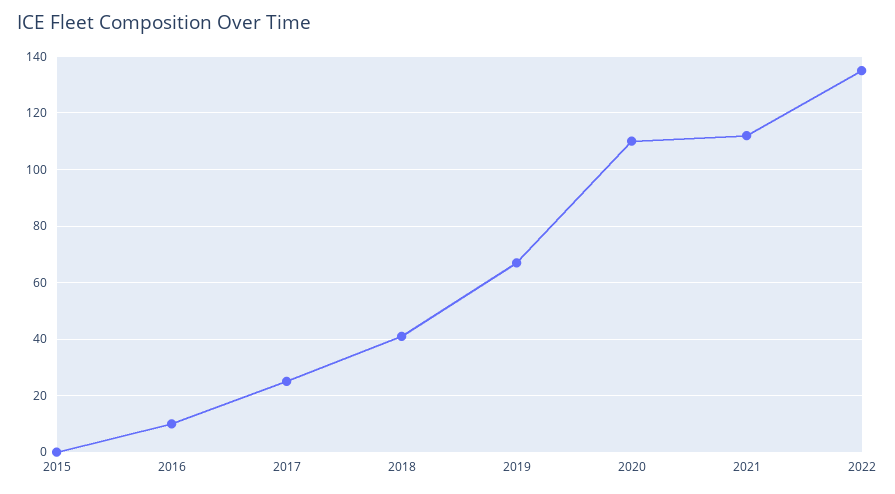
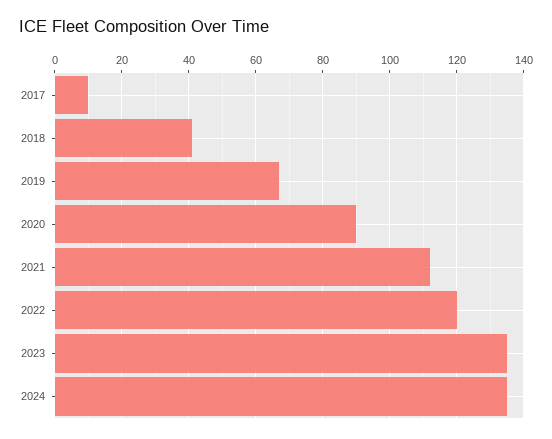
2015: 0 -> none
2016: 10 -> none
2017: 25 -> 10
2020: 110 -> 90
2022: 135 -> 120
2023: none -> 135
2024: none -> 135

